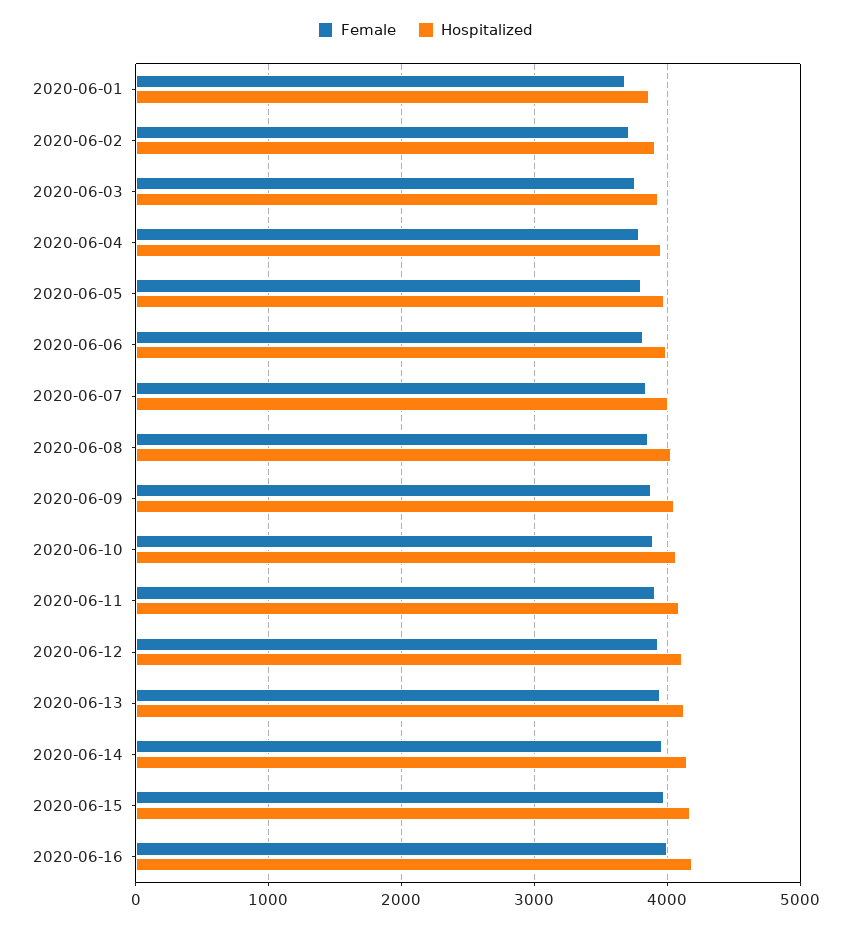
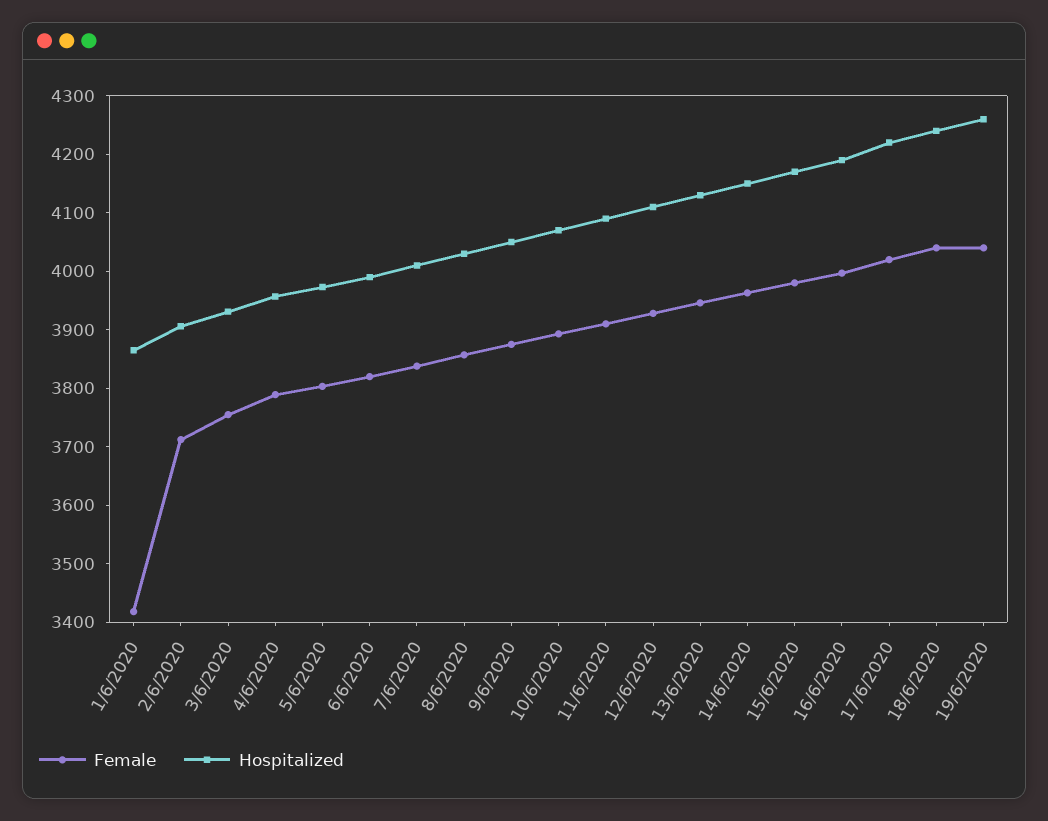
Female, 2020-06-01: 3700 -> 3420
Female, 17/6/2020: none -> 4020
Hospitalized, 17/6/2020: none -> 4220
Female, 18/6/2020: none -> 4040
Hospitalized, 18/6/2020: none -> 4240
Female, 19/6/2020: none -> 4040
Hospitalized, 19/6/2020: none -> 4260

